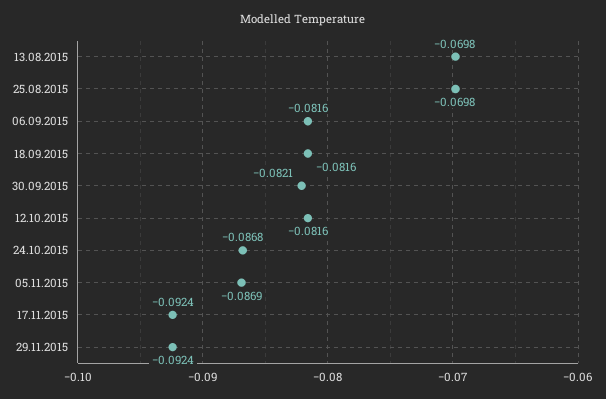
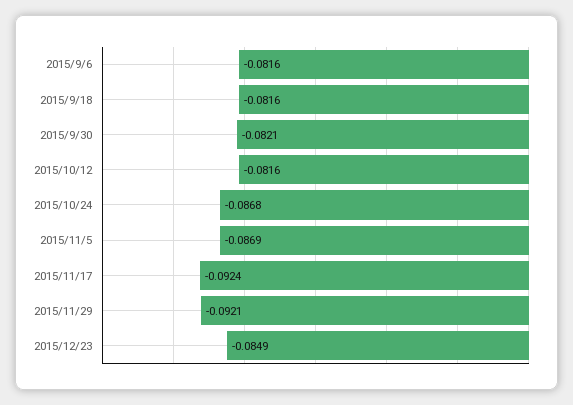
13.08.2015: -0.0698 -> none
25.08.2015: -0.0698 -> none
29.11.2015: -0.0924 -> -0.0921
2015/12/23: none -> -0.0849

